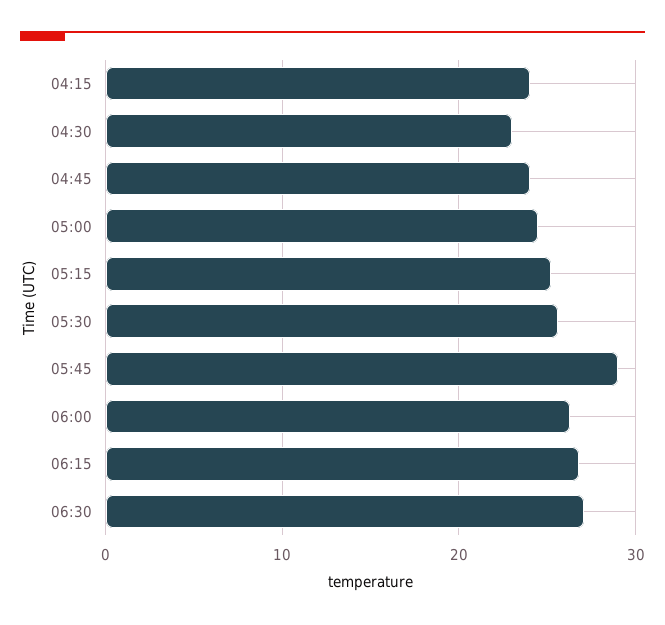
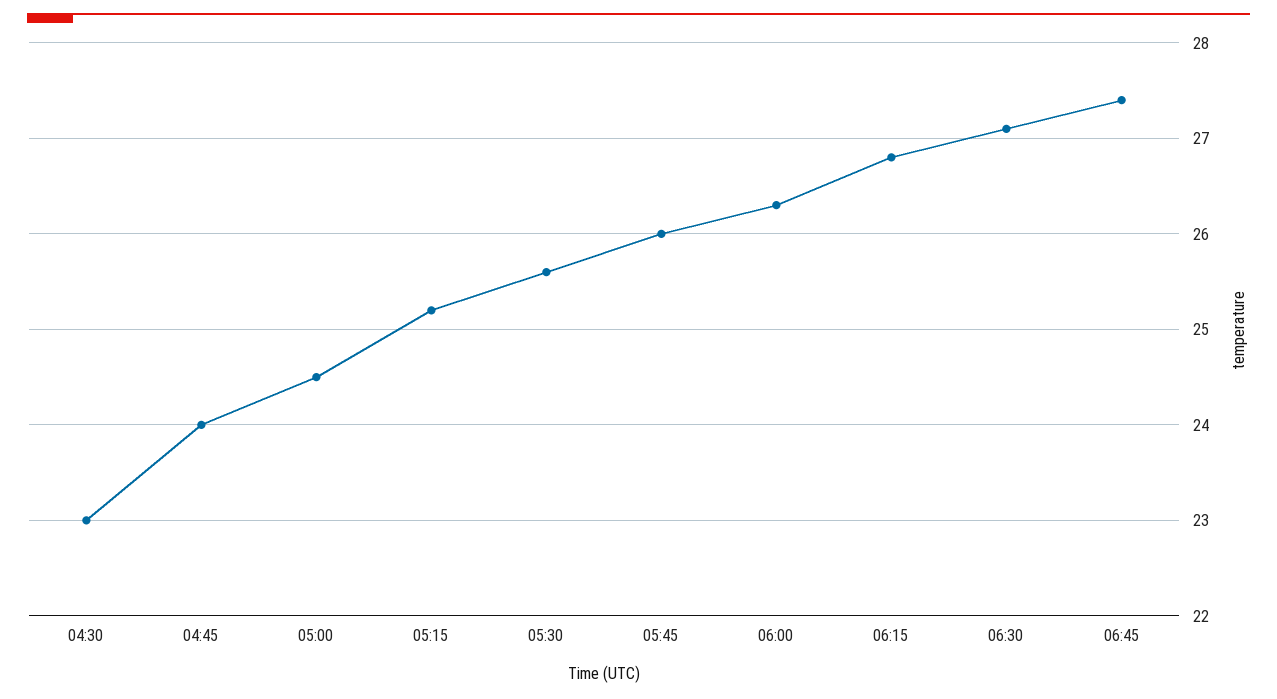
04:15: 24 -> none
05:45: 29 -> 26
06:45: none -> 27.4

